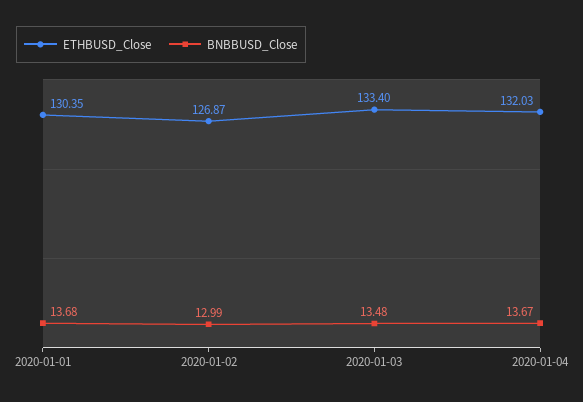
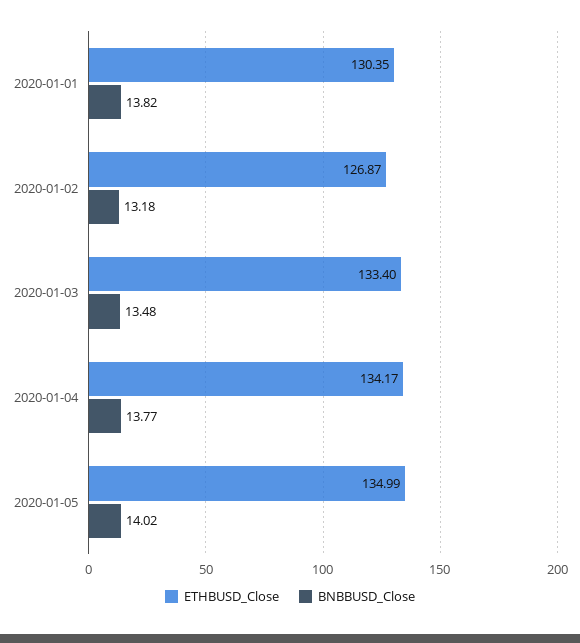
BNBBUSD_Close, 2020-01-01: 13.68 -> 13.82
BNBBUSD_Close, 2020-01-02: 12.99 -> 13.18
ETHBUSD_Close, 2020-01-04: 132.03 -> 134.17
BNBBUSD_Close, 2020-01-04: 13.67 -> 13.77
ETHBUSD_Close, 2020-01-05: none -> 134.99
BNBBUSD_Close, 2020-01-05: none -> 14.02

